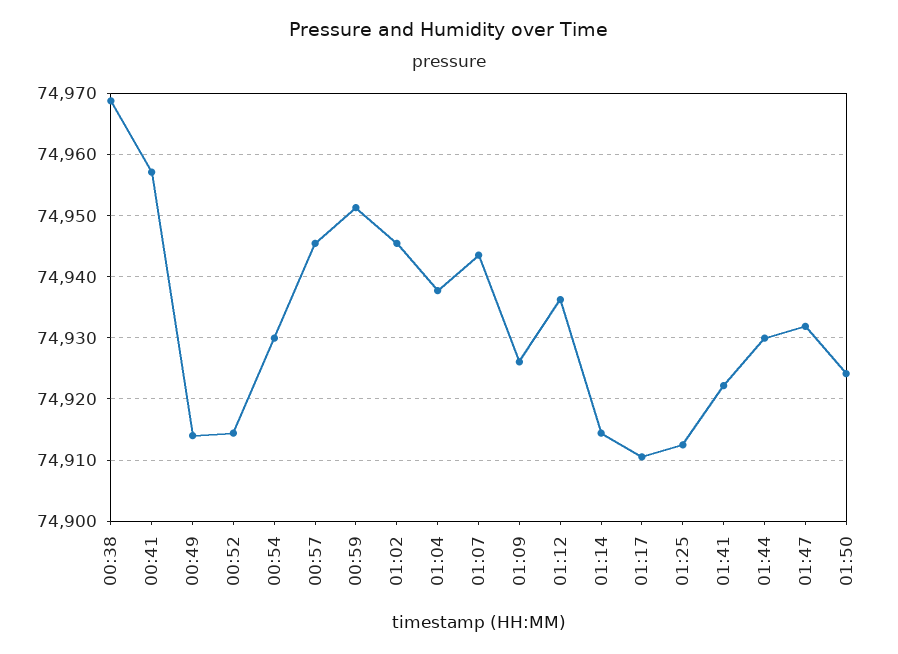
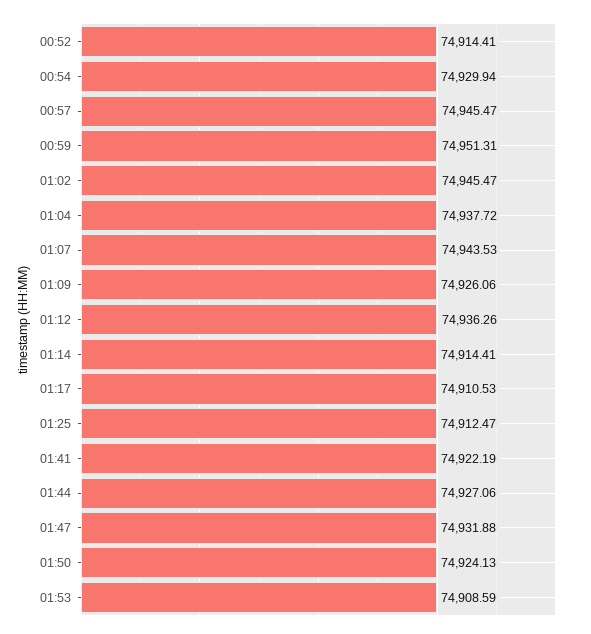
00:38: 74969 -> none
00:41: 74957 -> none
00:49: 74914 -> none
01:44: 74930 -> 74927.06
01:53: none -> 74908.59

